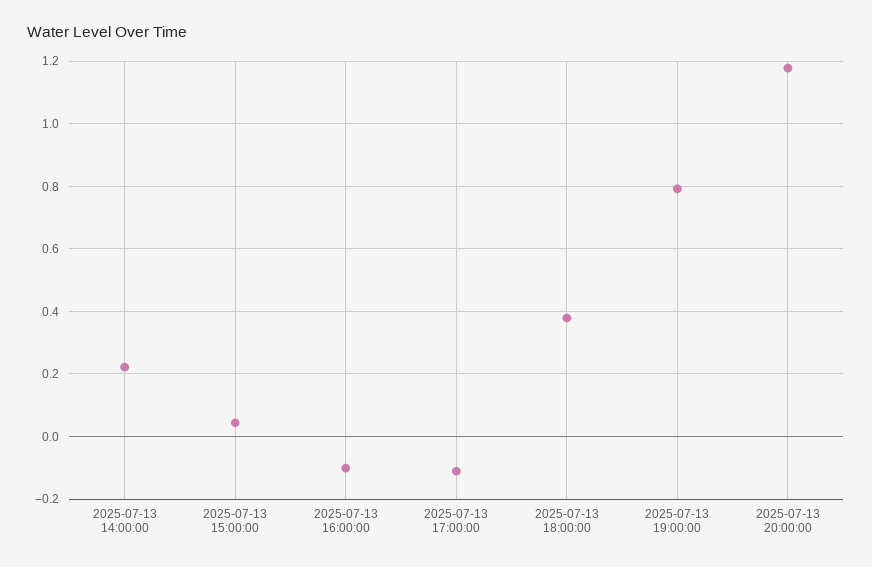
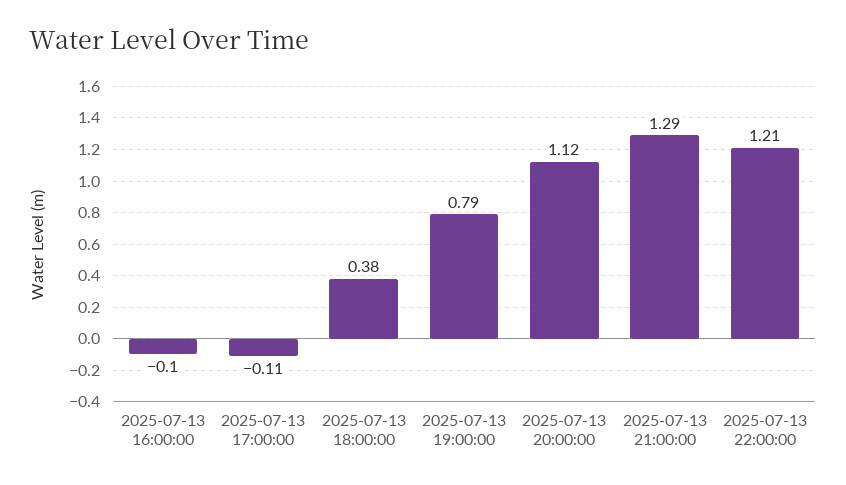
2025-07-13 14:00:00: 0.22 -> none
2025-07-13 15:00:00: 0.04 -> none
2025-07-13 20:00:00: 1.18 -> 1.12
2025-07-13 21:00:00: none -> 1.29
2025-07-13 22:00:00: none -> 1.21

